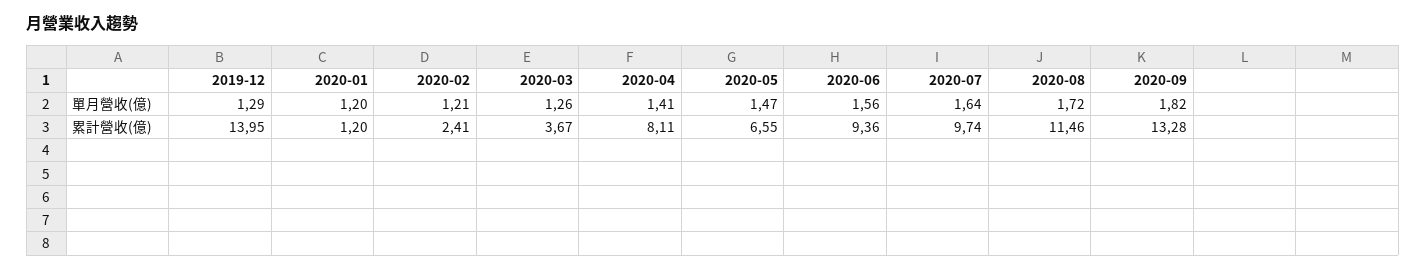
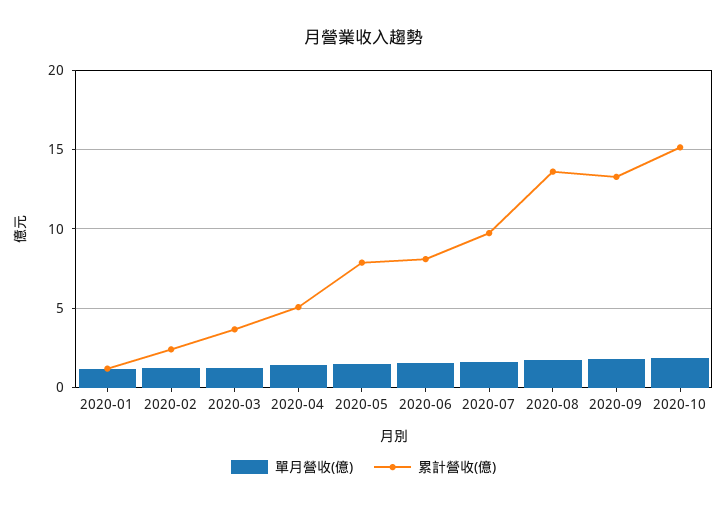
單月營收(億), 2019-12: 1.29 -> none
累計營收(億), 2019-12: 13.95 -> none
累計營收(億), 2020-04: 8.11 -> 5
累計營收(億), 2020-05: 6.55 -> 8
累計營收(億), 2020-06: 9.36 -> 8
累計營收(億), 2020-08: 11.46 -> 13.5
單月營收(億), 2020-10: none -> 2
累計營收(億), 2020-10: none -> 15

